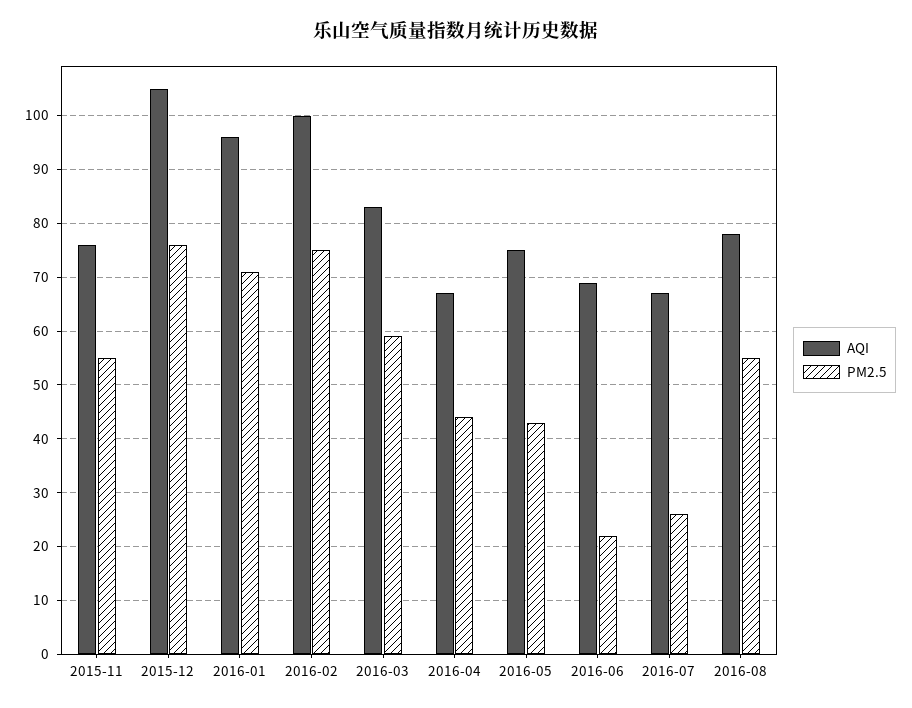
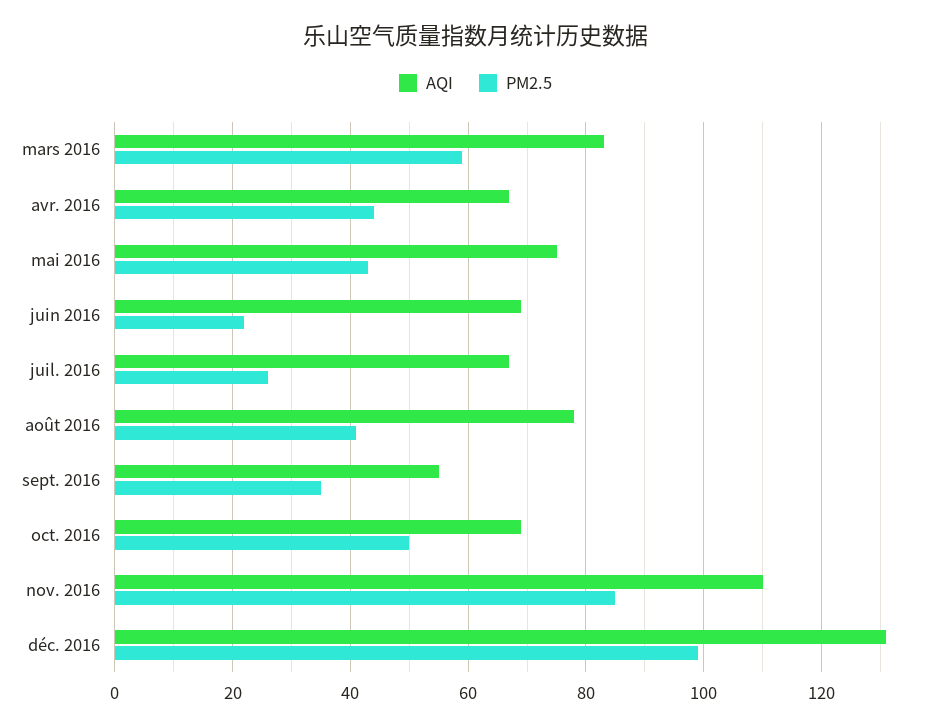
AQI, 2015-11: 75 -> none
PM2.5, 2015-11: 55 -> none
AQI, 2015-12: 105 -> none
PM2.5, 2015-12: 75 -> none
AQI, 2016-01: 95 -> none
PM2.5, 2016-01: 70 -> none
AQI, 2016-02: 100 -> none
PM2.5, 2016-02: 75 -> none
PM2.5, 2016-08: 55 -> 40
AQI, sept. 2016: none -> 55
PM2.5, sept. 2016: none -> 35
AQI, oct. 2016: none -> 70
PM2.5, oct. 2016: none -> 50
AQI, nov. 2016: none -> 110
PM2.5, nov. 2016: none -> 85
AQI, déc. 2016: none -> 130
PM2.5, déc. 2016: none -> 100

